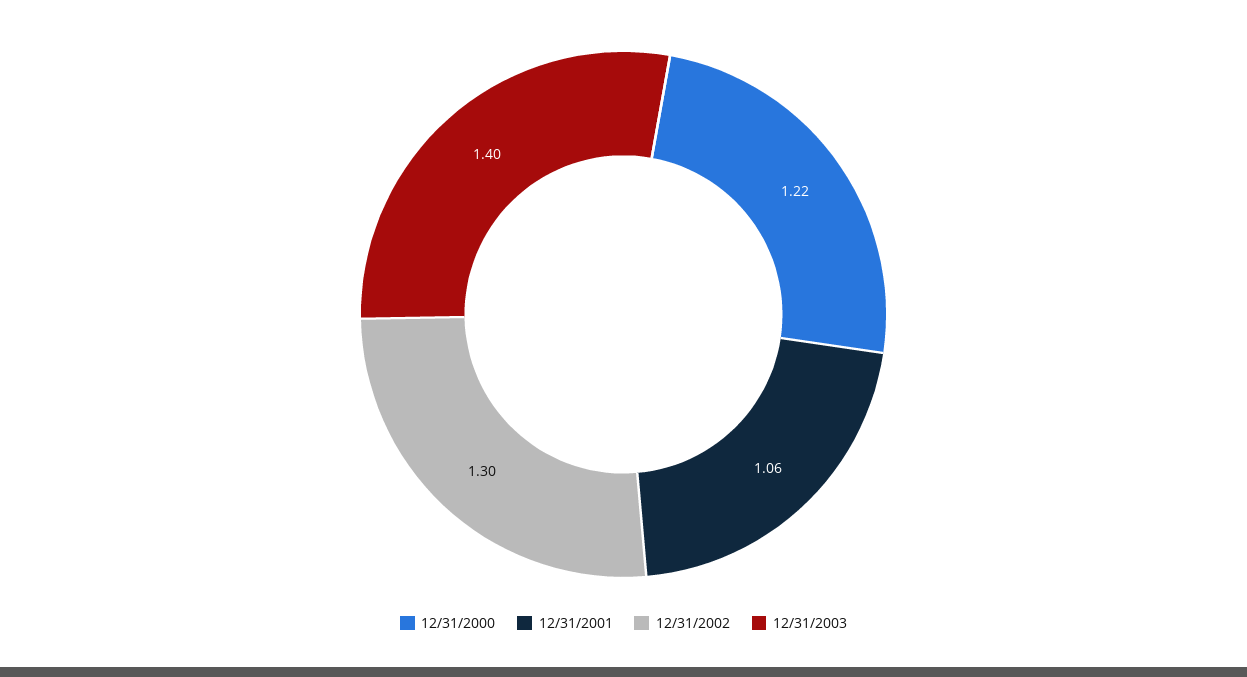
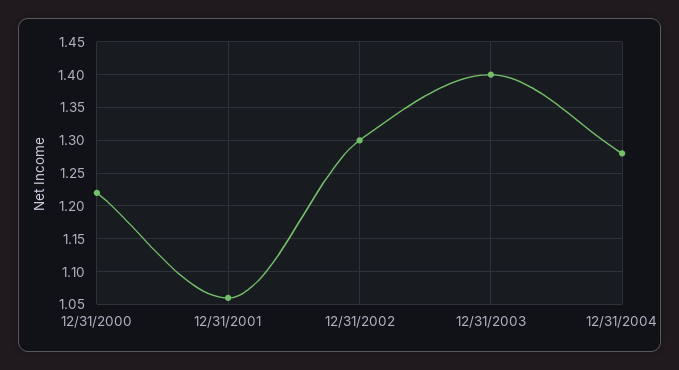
12/31/2004: none -> 1.28

